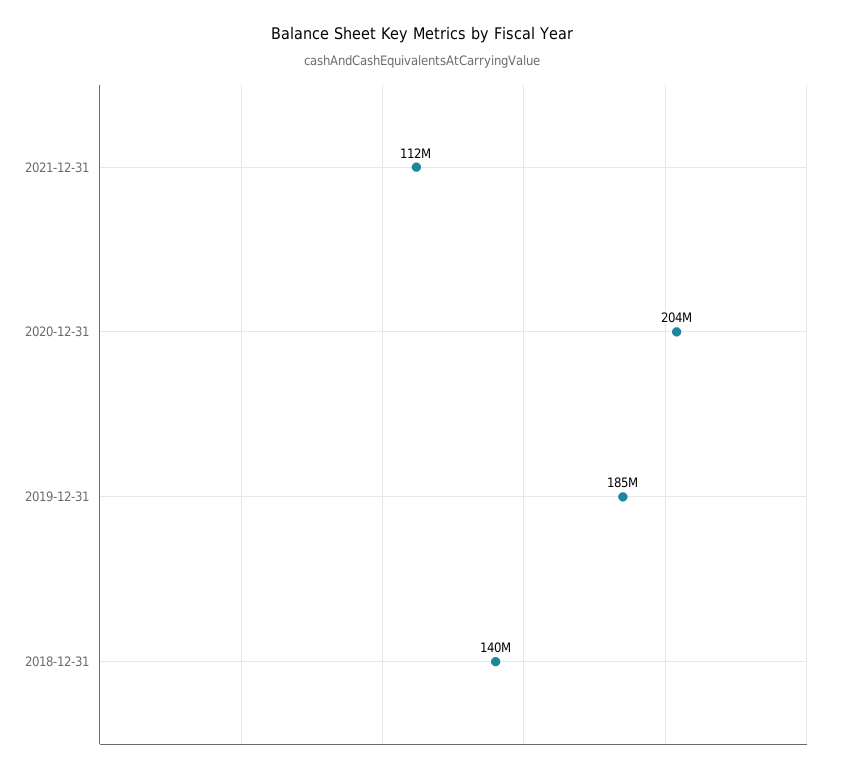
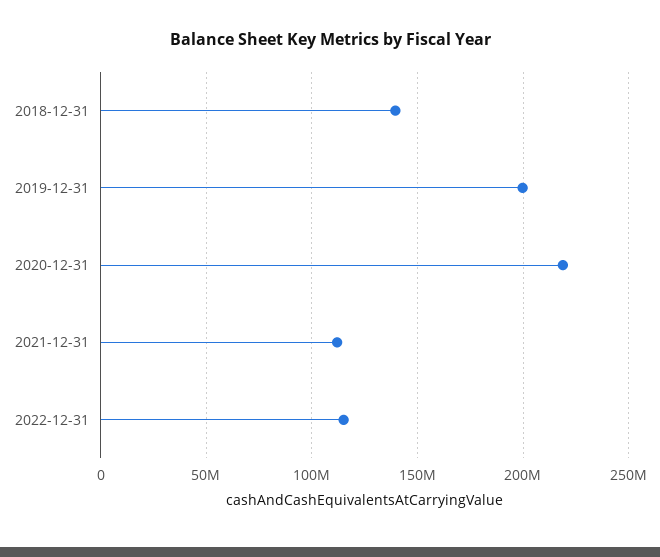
2020-12-31: 204000000 -> 220000000
2019-12-31: 185000000 -> 200000000
2022-12-31: none -> 115000000

